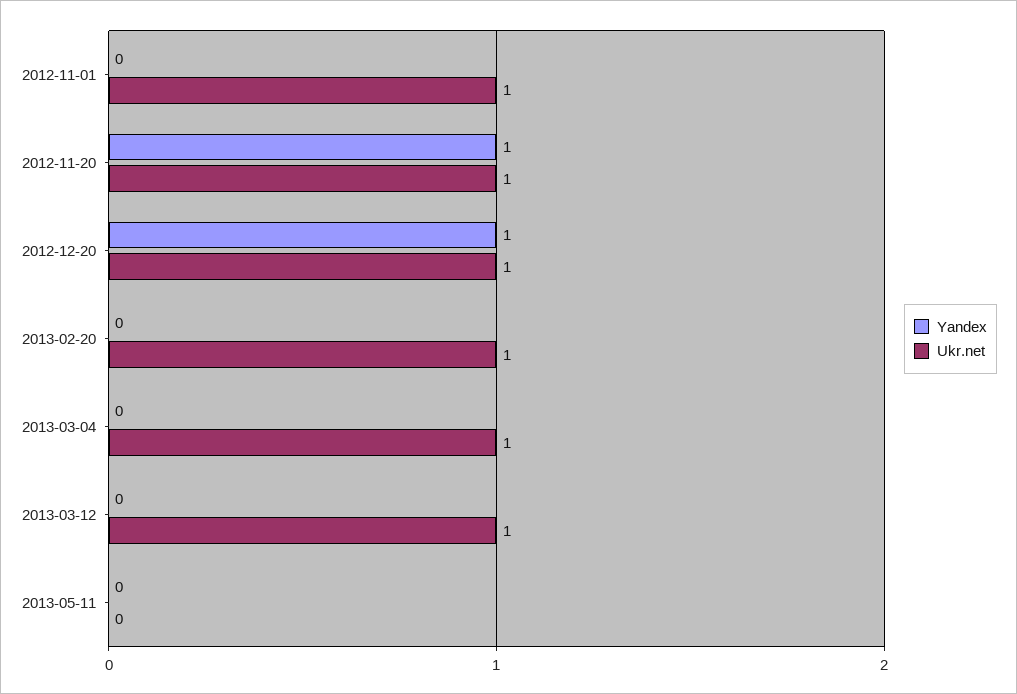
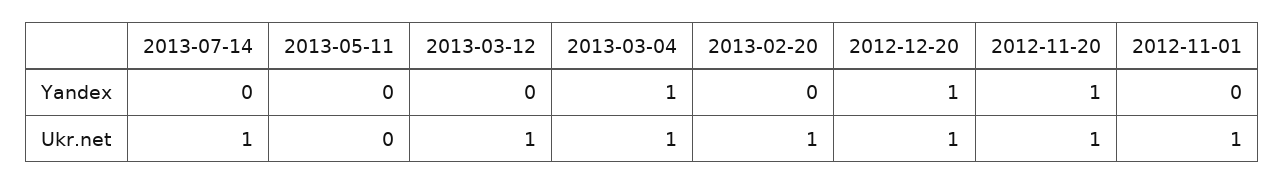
Yandex, 2013-03-04: 0 -> 1
Yandex, 2013-07-14: none -> 0
Ukr.net, 2013-07-14: none -> 1

